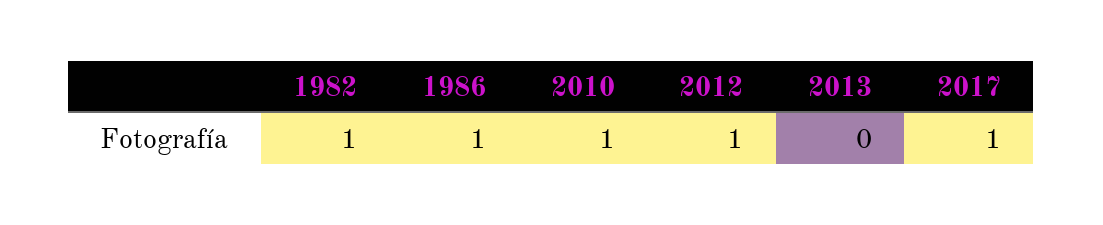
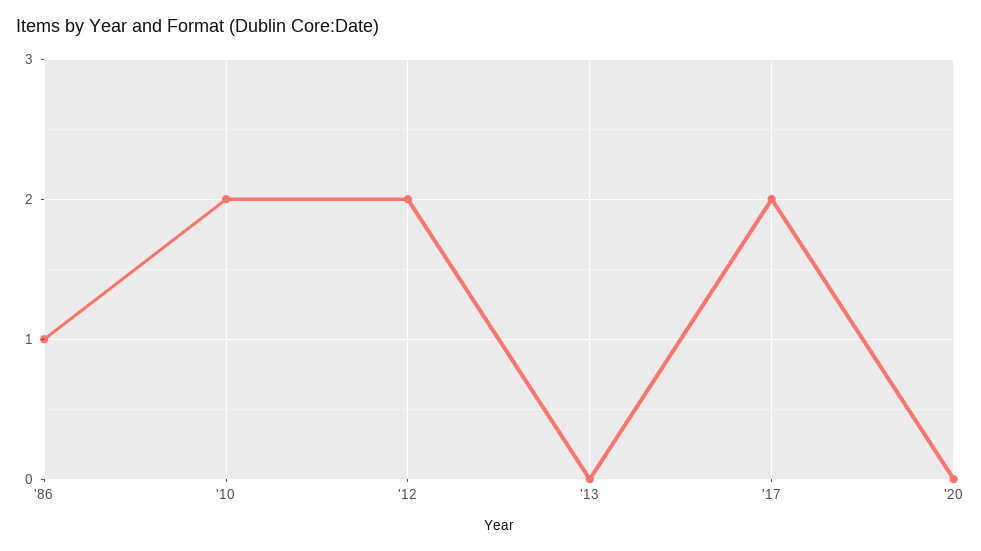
1982: 1 -> none
2010: 1 -> 2
2012: 1 -> 2
2017: 1 -> 2
'20: none -> 0

